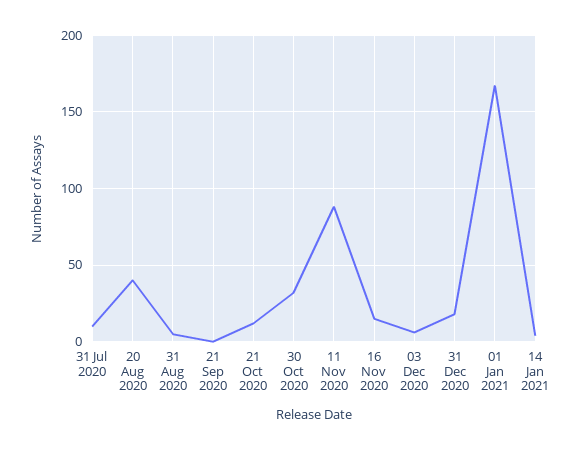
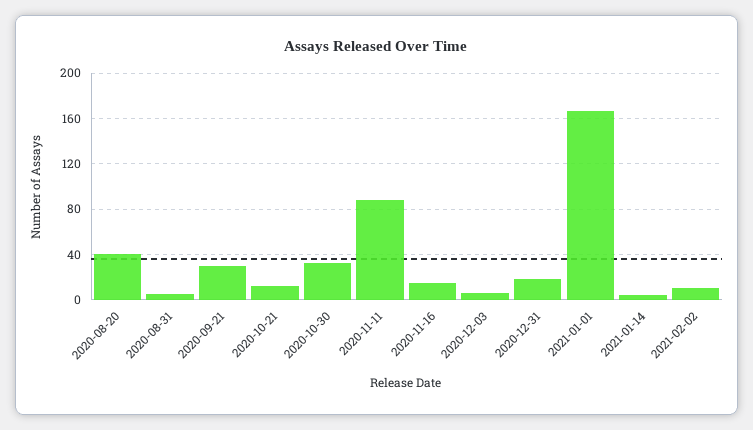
31 Jul 2020: 10 -> none
21 Sep 2020: 0 -> 30
2021-02-02: none -> 10

